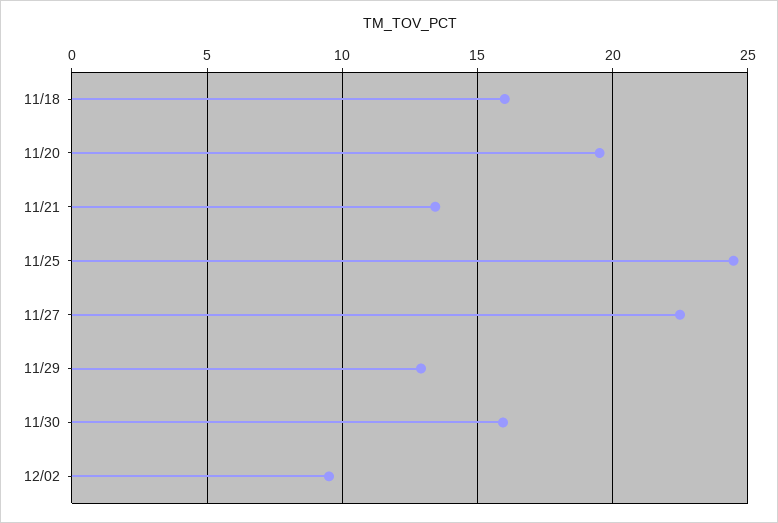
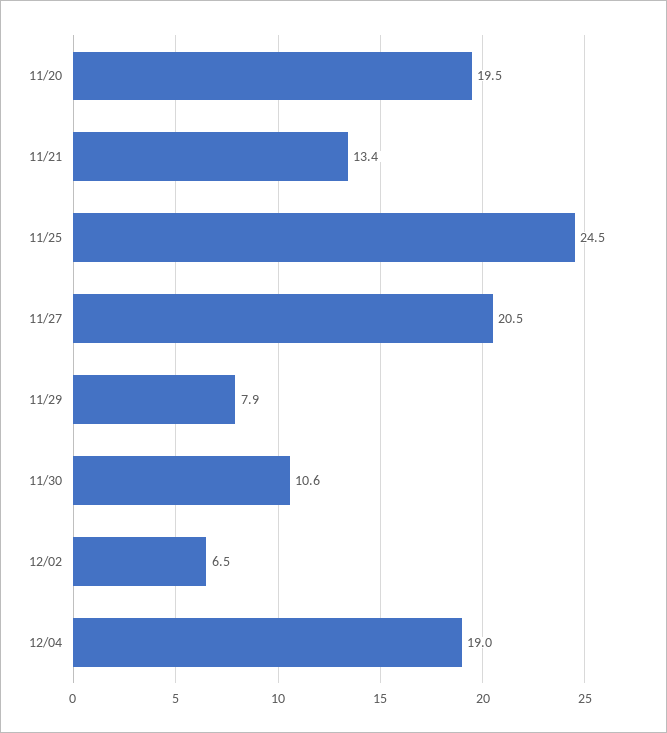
11/18: 16 -> none
11/27: 22.5 -> 20.5
11/29: 13 -> 7.9
11/30: 16 -> 10.6
12/02: 9.5 -> 6.5
12/04: none -> 19

